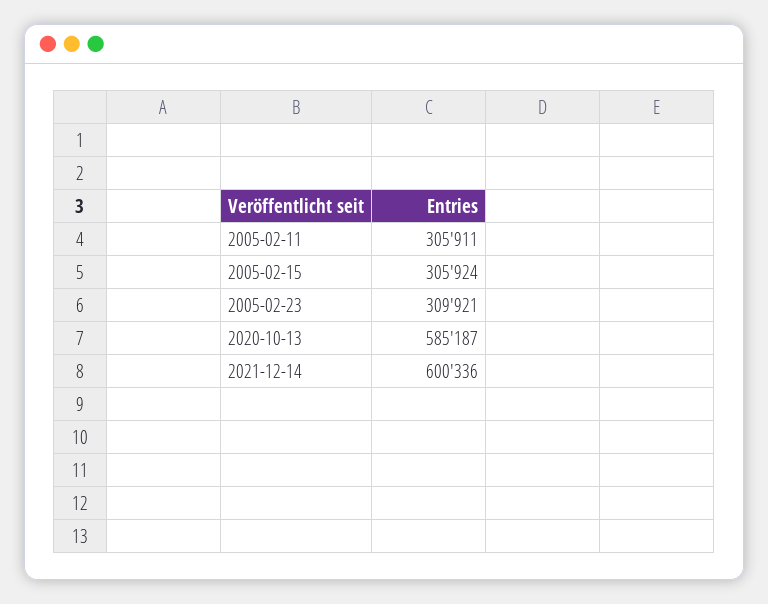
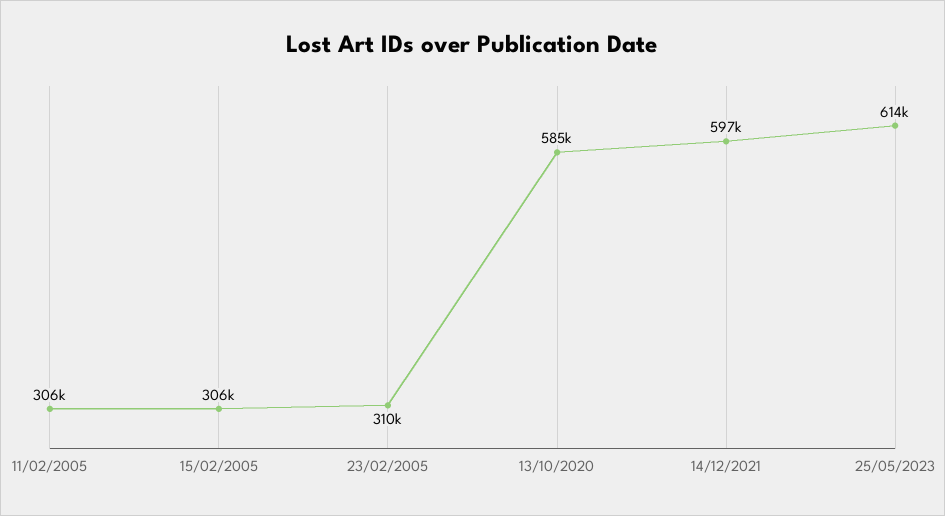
2021-12-14: 600336 -> 597000
25/05/2023: none -> 614000

